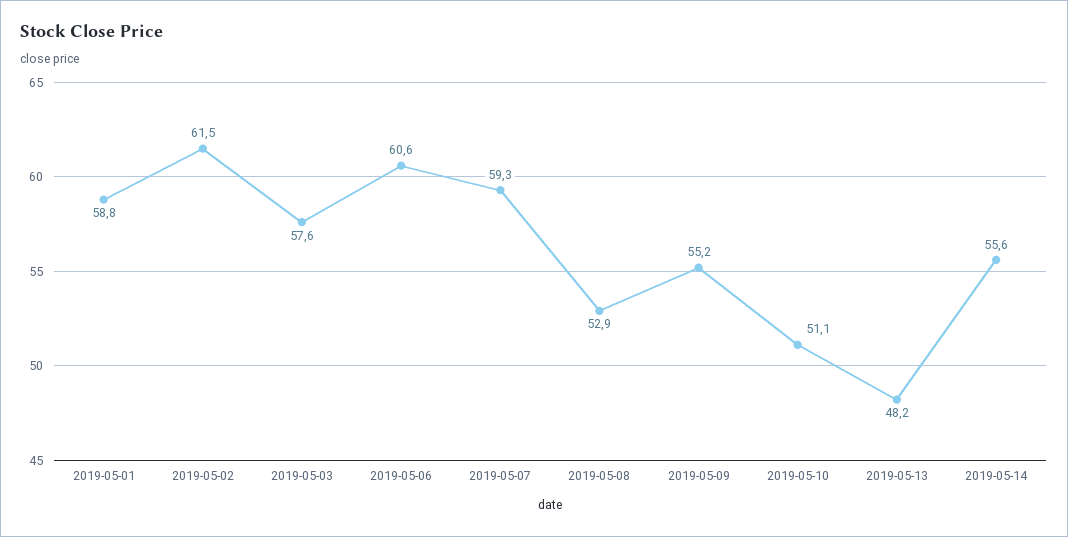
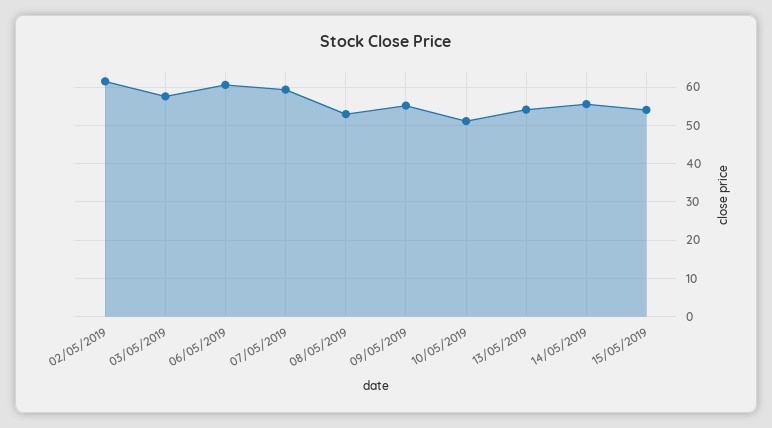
2019-05-01: 58.8 -> none
2019-05-13: 48.2 -> 54
15/05/2019: none -> 54

